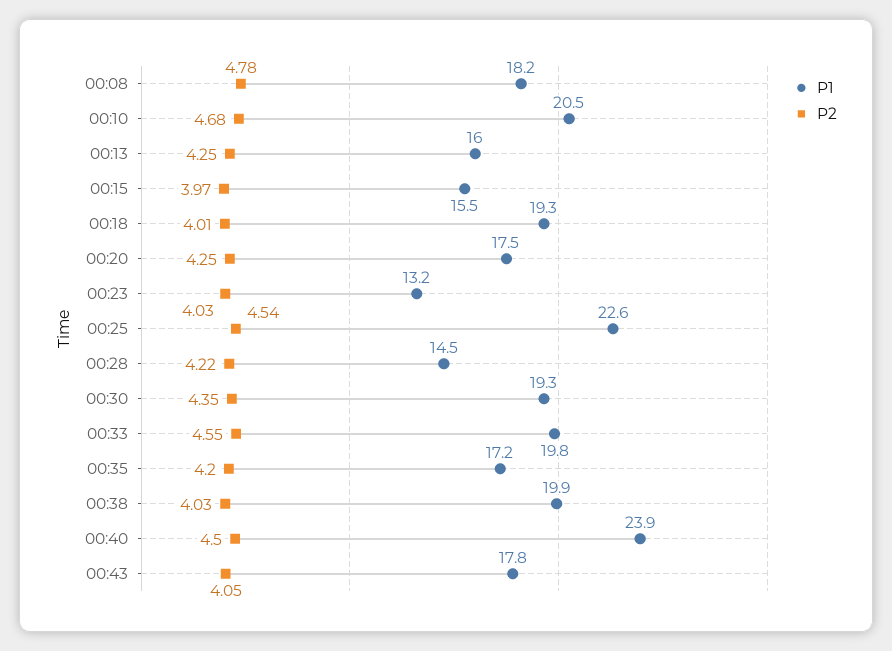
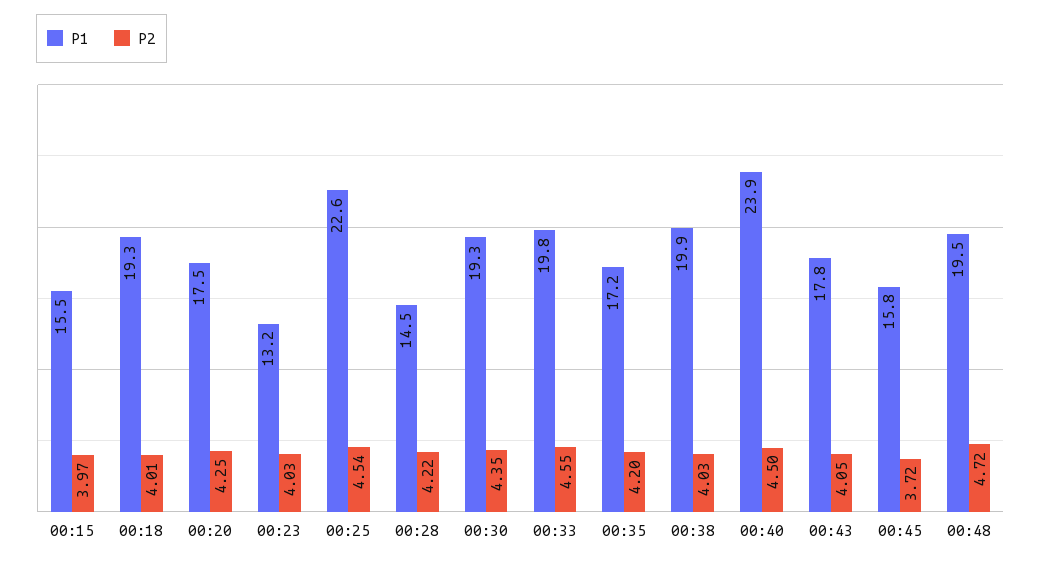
P1, 00:08: 18.2 -> none
P2, 00:08: 4.78 -> none
P1, 00:10: 20.5 -> none
P2, 00:10: 4.68 -> none
P1, 00:13: 16 -> none
P2, 00:13: 4.25 -> none
P1, 00:45: none -> 15.8
P2, 00:45: none -> 3.72
P1, 00:48: none -> 19.5
P2, 00:48: none -> 4.72

